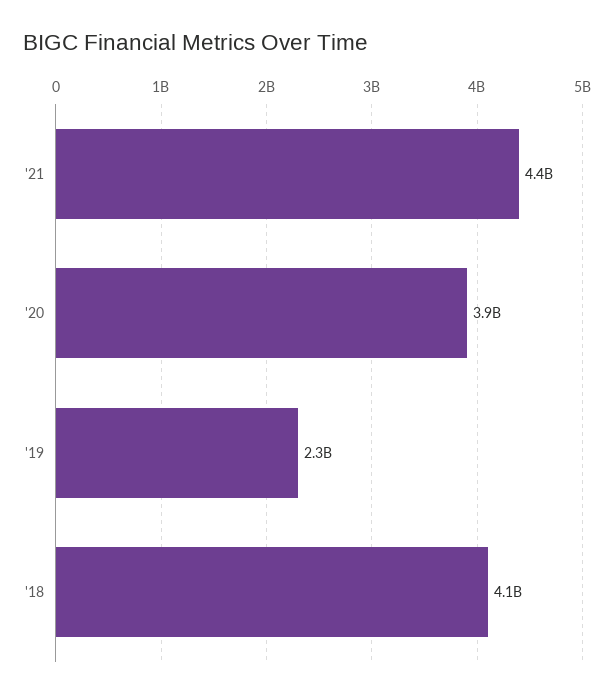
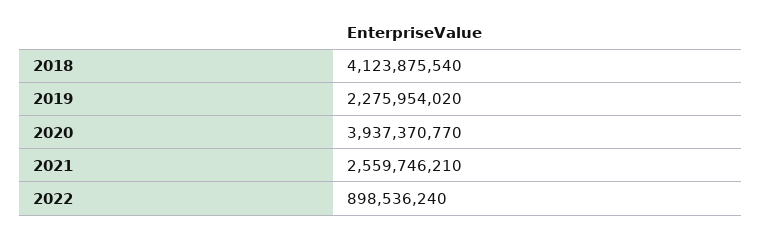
'21: 4400000000 -> 2559746210
2022: none -> 898536240

